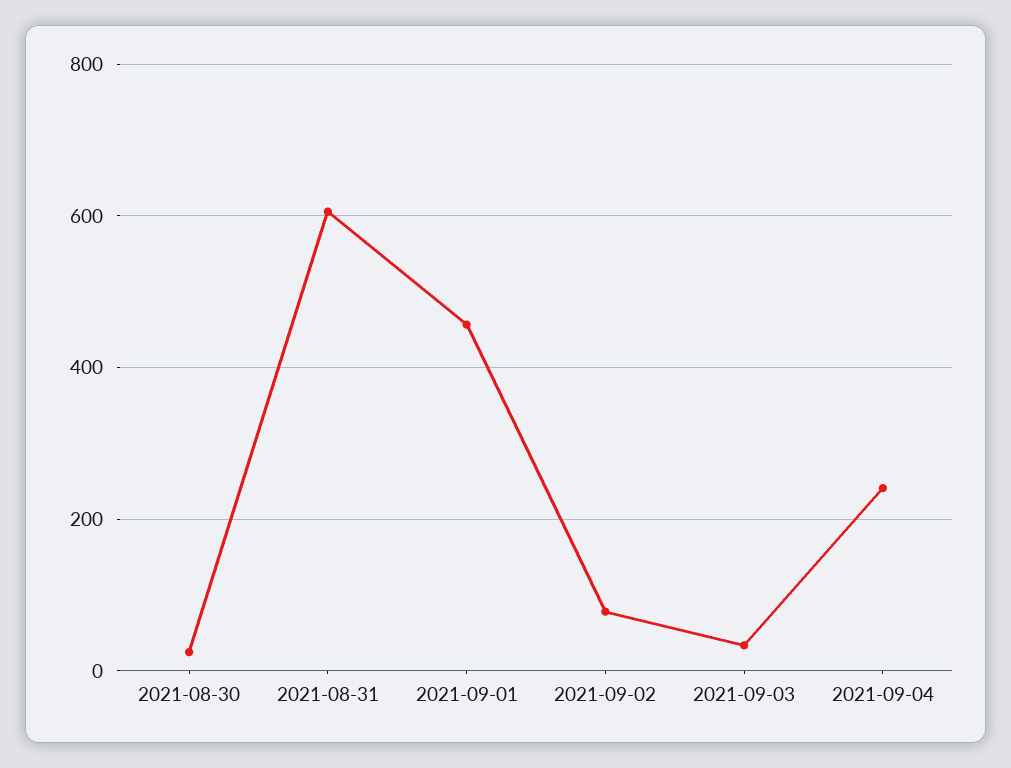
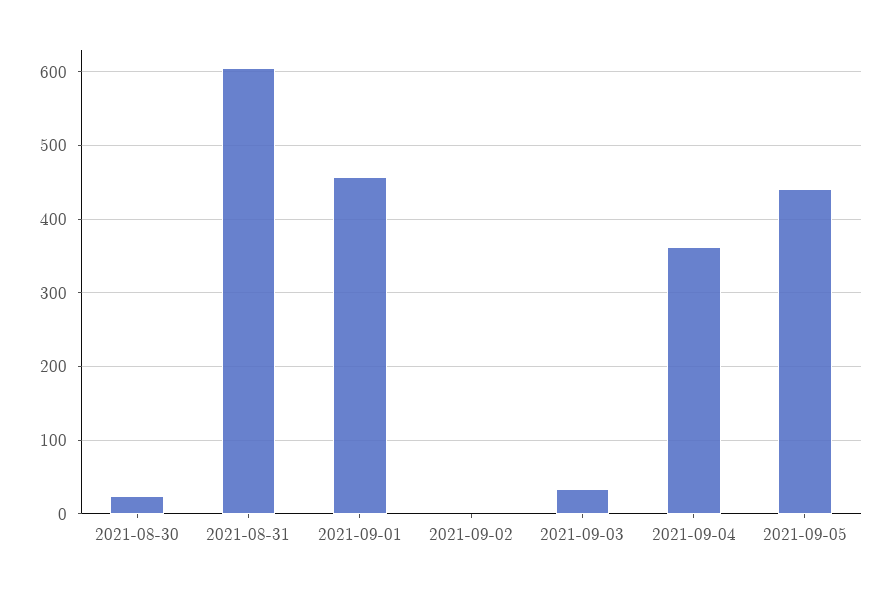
2021-09-02: 80 -> 0
2021-09-04: 240 -> 360
2021-09-05: none -> 440

